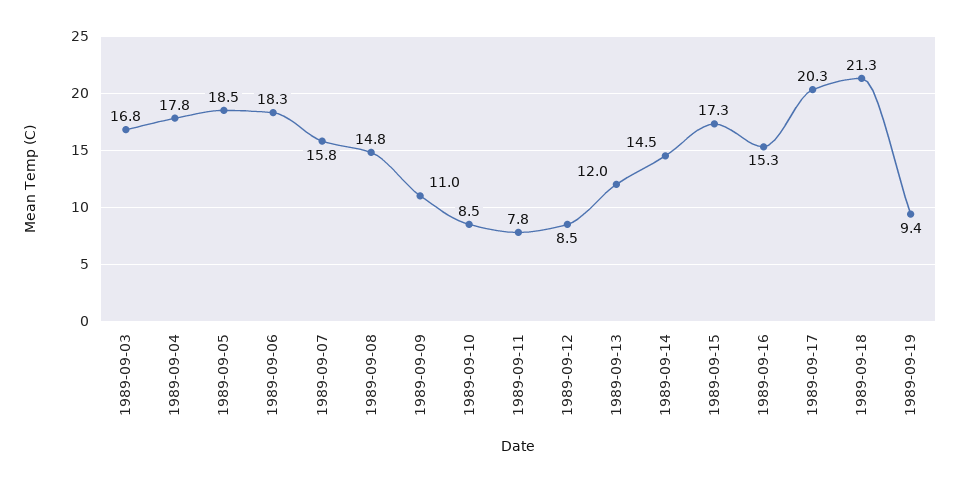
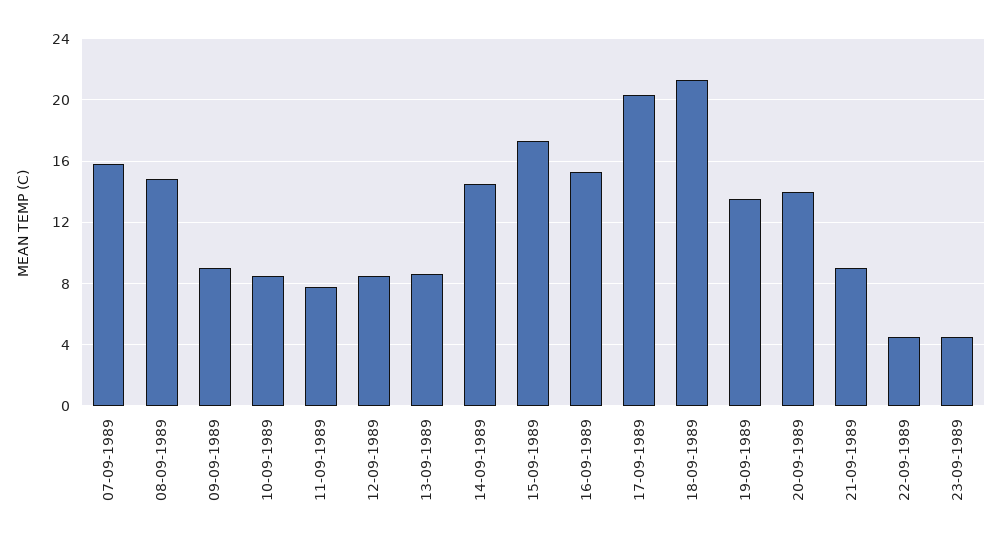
1989-09-03: 16.8 -> none
1989-09-04: 17.8 -> none
1989-09-05: 18.5 -> none
1989-09-06: 18.3 -> none
1989-09-09: 11 -> 9
1989-09-13: 12 -> 8.5
1989-09-19: 9.4 -> 13.5
20-09-1989: none -> 14
21-09-1989: none -> 9
22-09-1989: none -> 4.5
23-09-1989: none -> 4.5

